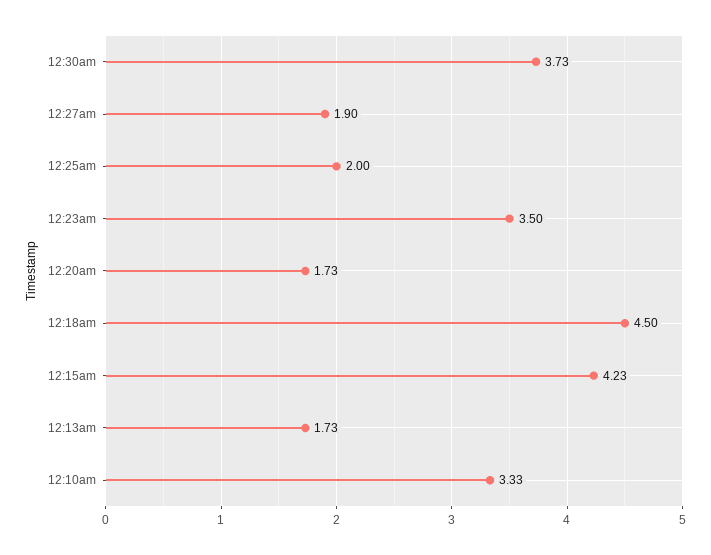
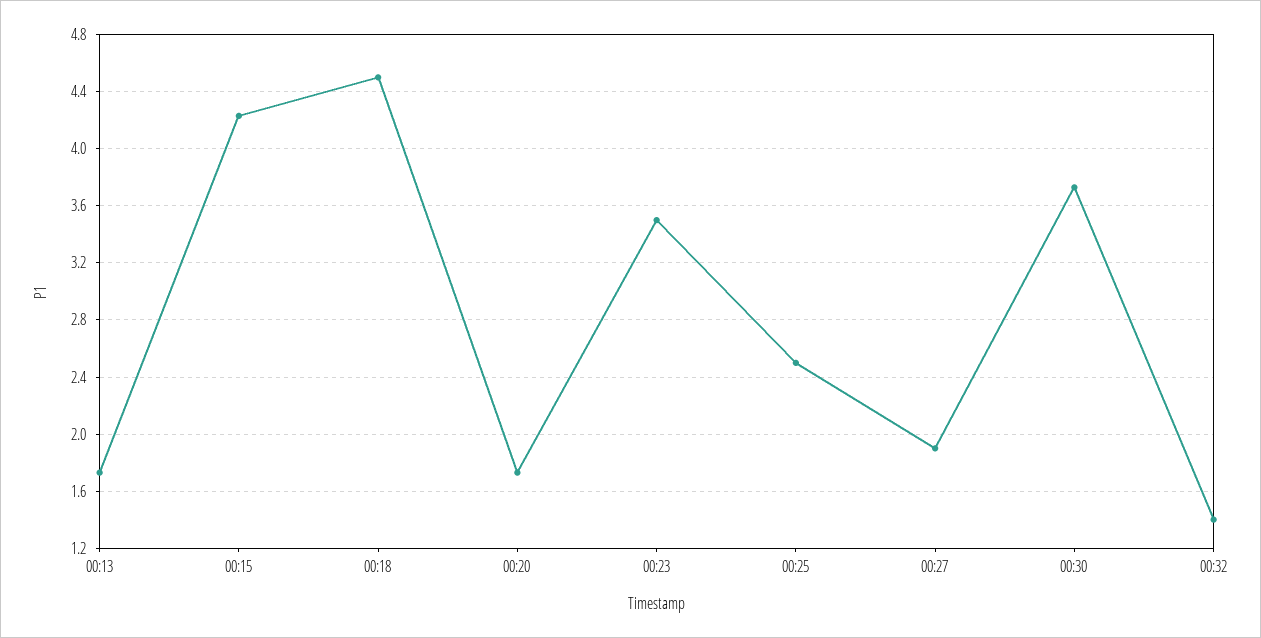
12:25am: 2 -> 2.5
12:10am: 3.33 -> none
00:32: none -> 1.4

